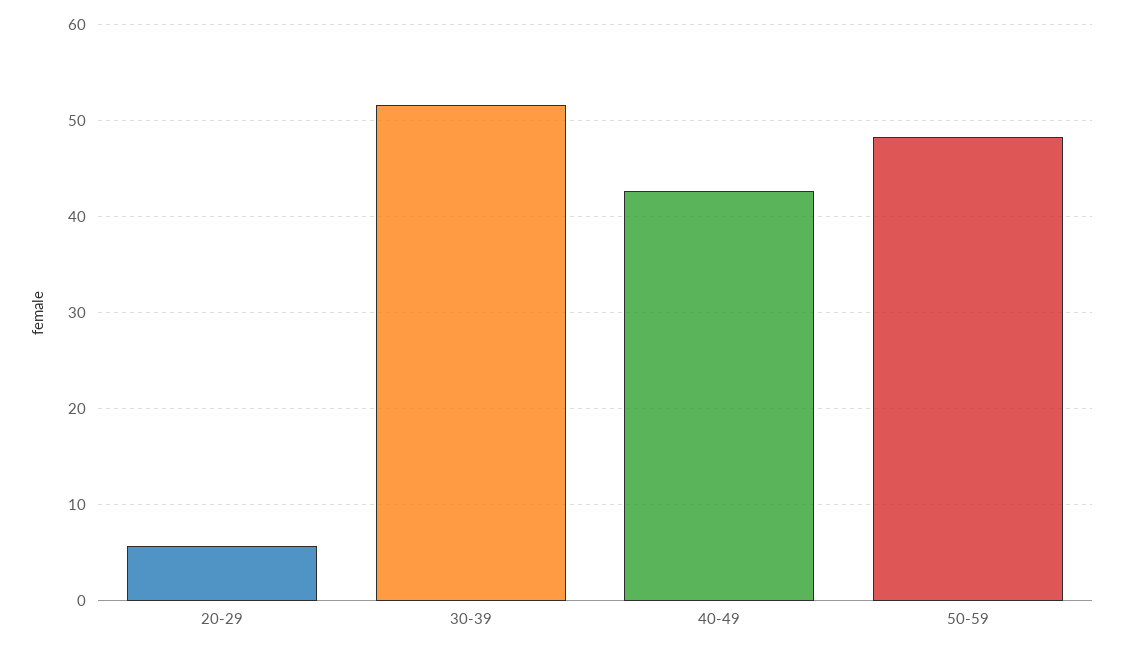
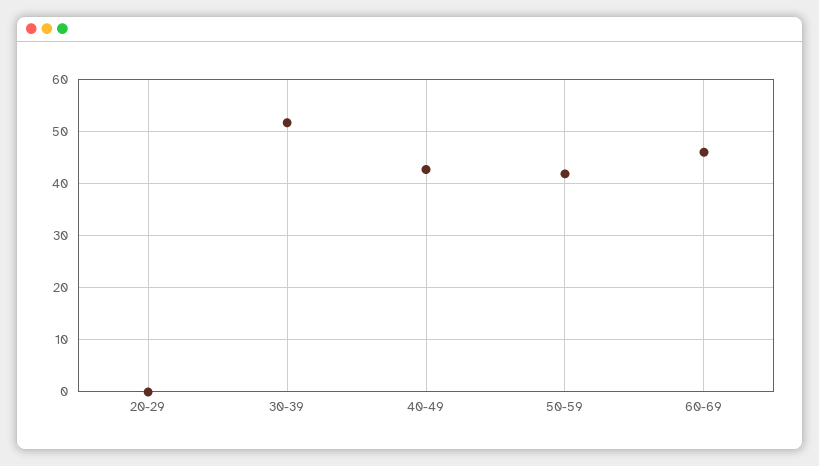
20-29: 6 -> 0
50-59: 48 -> 42
60-69: none -> 46

